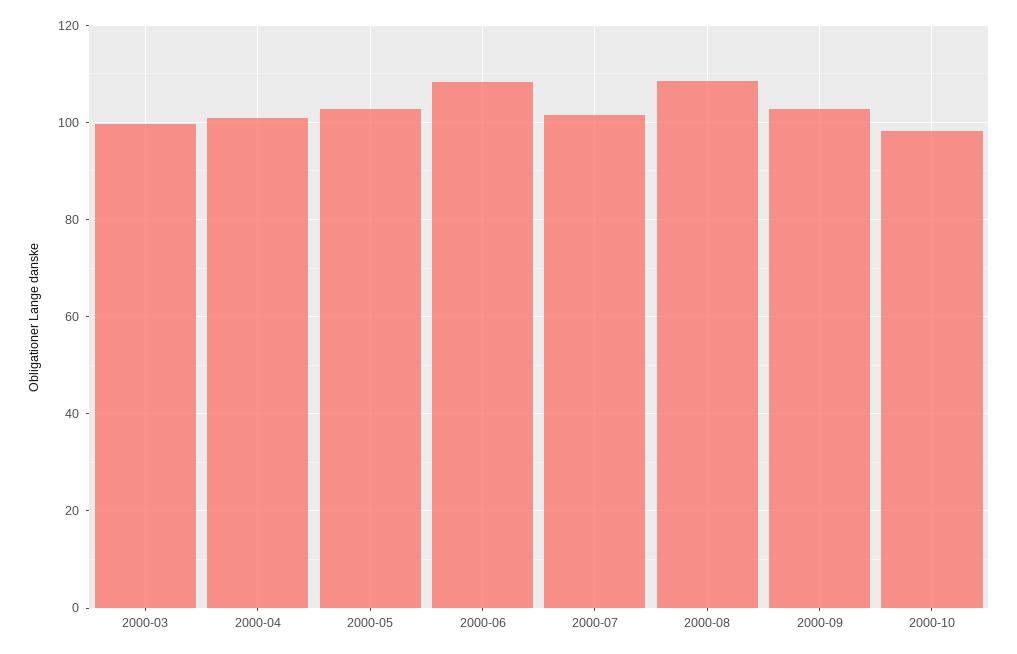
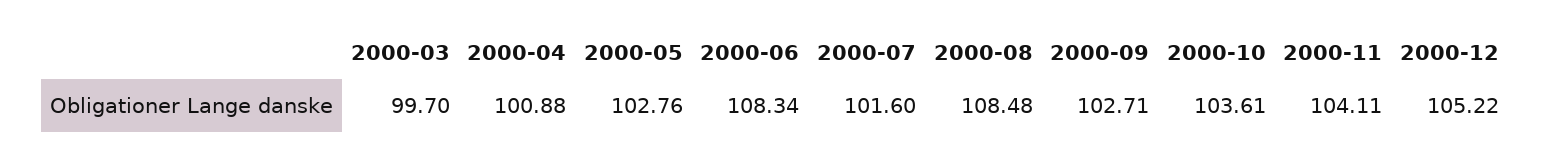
2000-10: 98 -> 103.61
2000-11: none -> 104.11
2000-12: none -> 105.22

